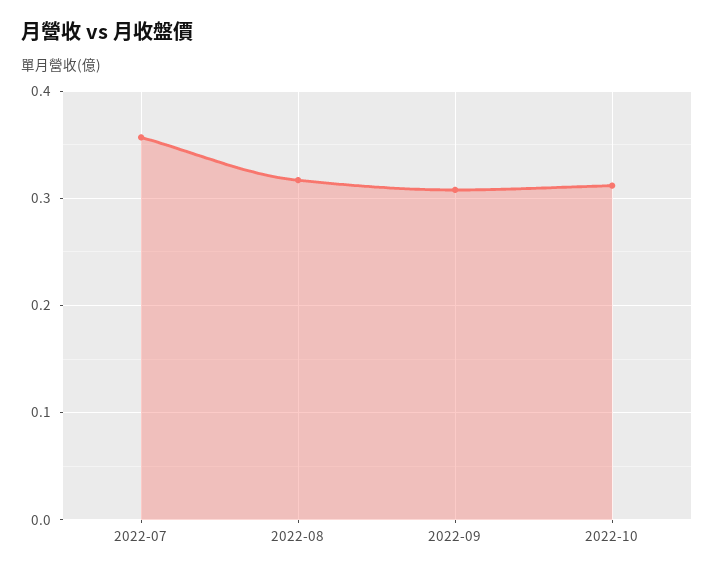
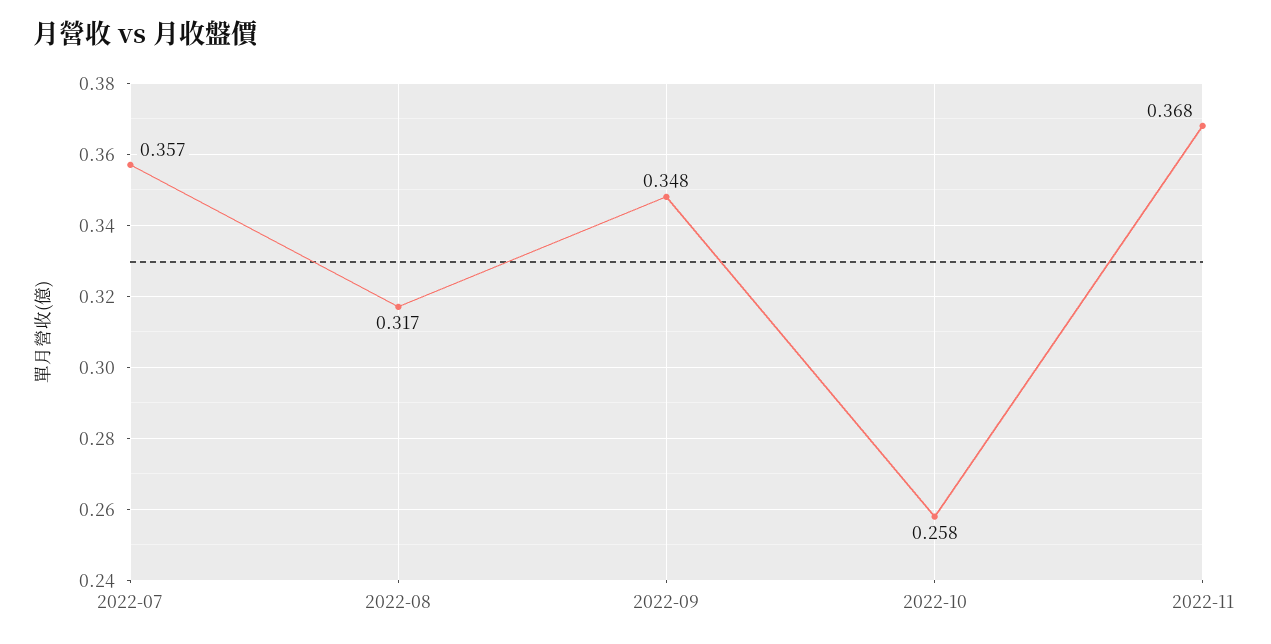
2022-09: 0.31 -> 0.348
2022-10: 0.31 -> 0.258
2022-11: none -> 0.368

